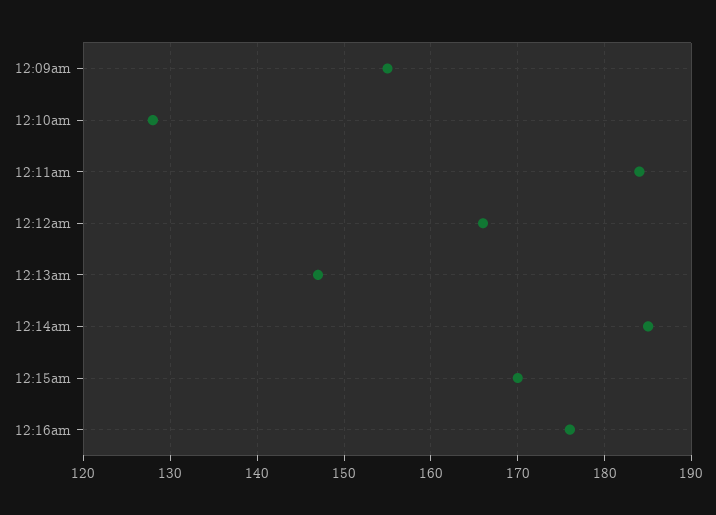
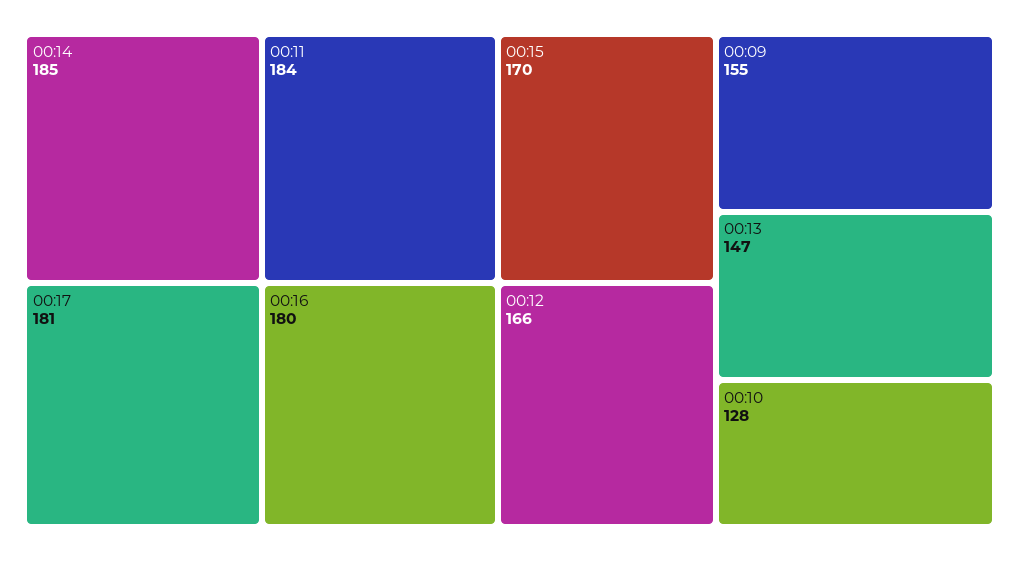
12:16am: 176 -> 180
00:17: none -> 181

